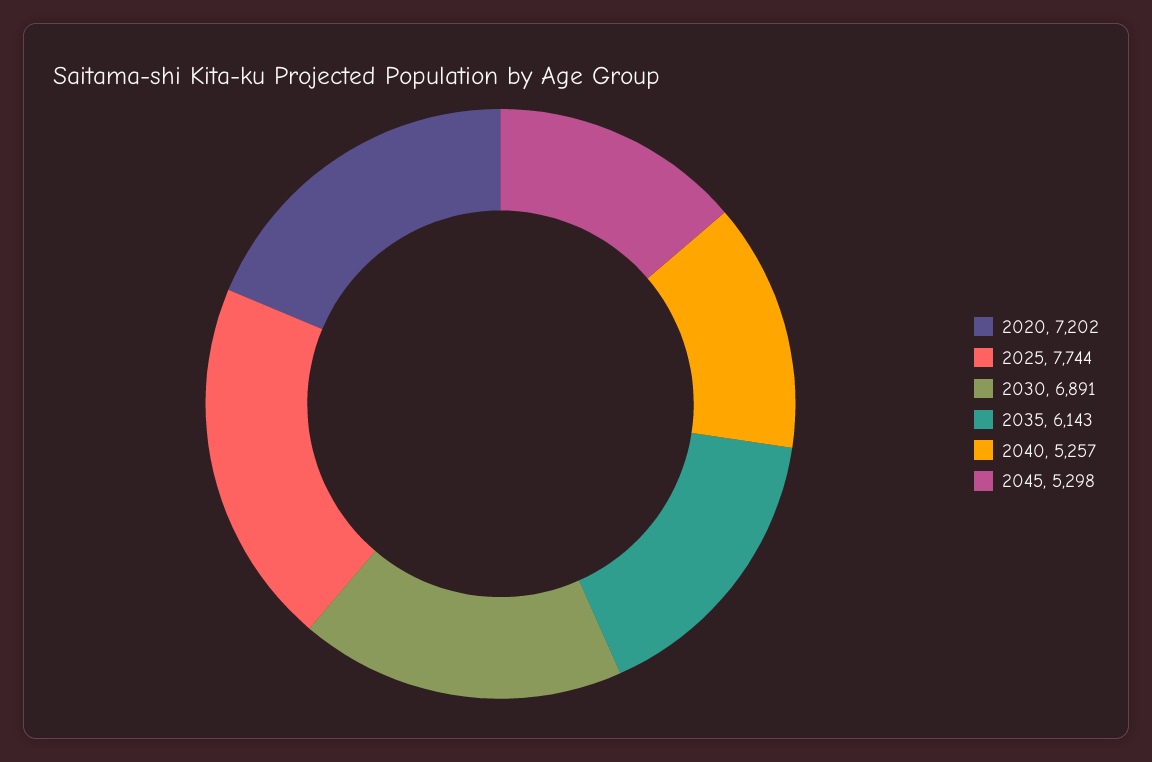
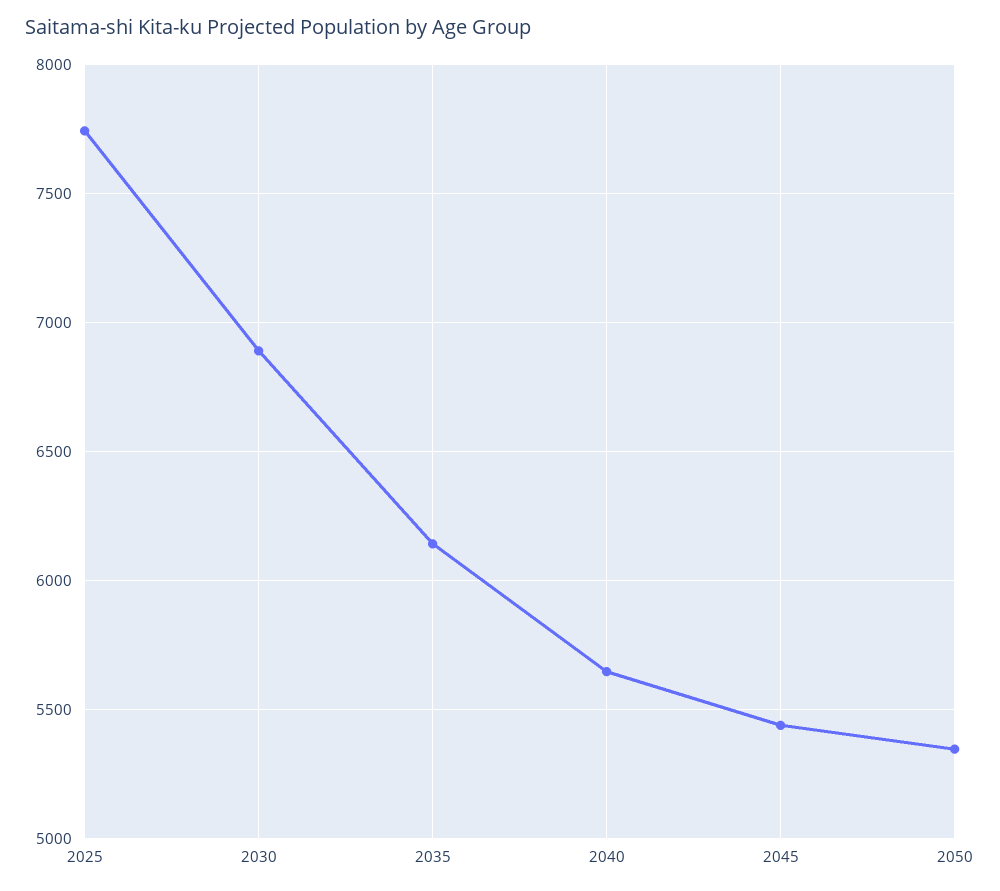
2020: 7202 -> none
2040: 5257 -> 5650
2045: 5298 -> 5450
2050: none -> 5350

